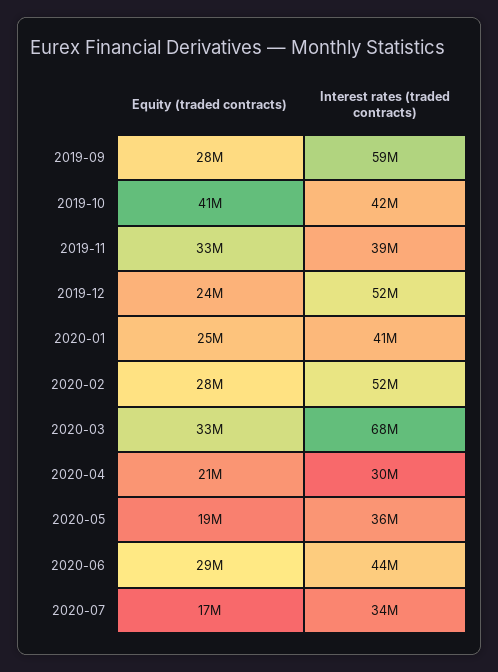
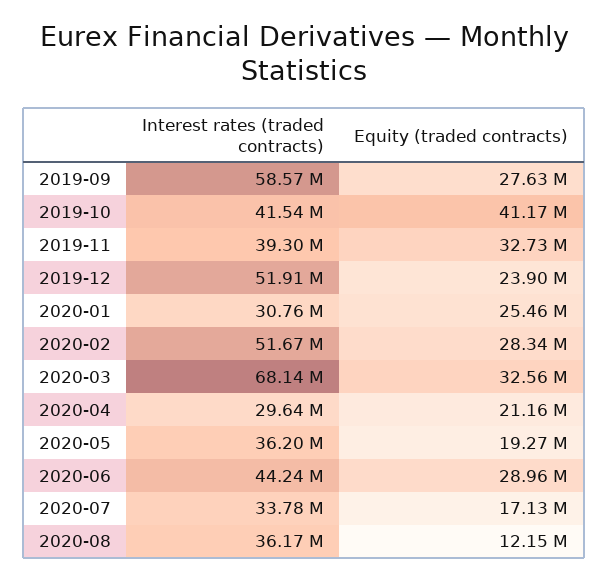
Interest rates (traded contracts), 2020-01: 41000000 -> 30760000
Interest rates (traded contracts), 2020-08: none -> 36170000
Equity (traded contracts), 2020-08: none -> 12150000

